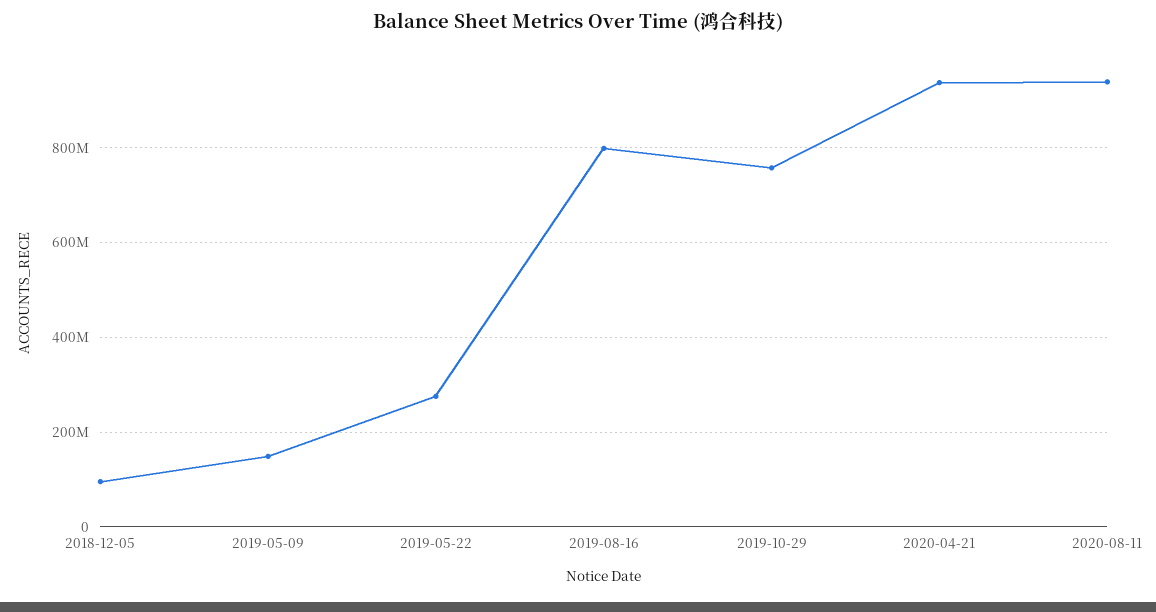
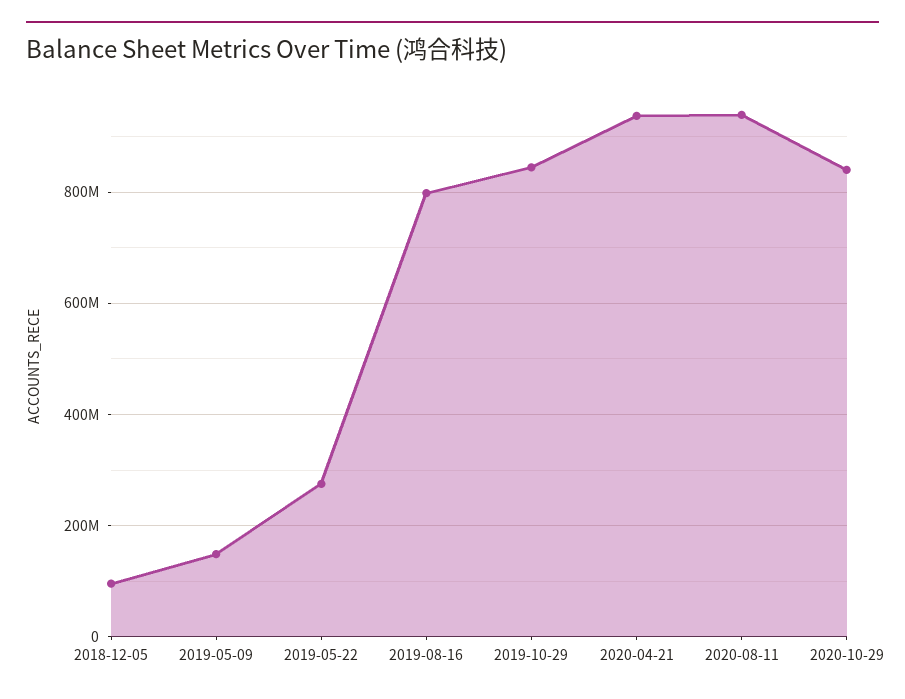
2019-10-29: 760000000 -> 840000000
2020-10-29: none -> 840000000

